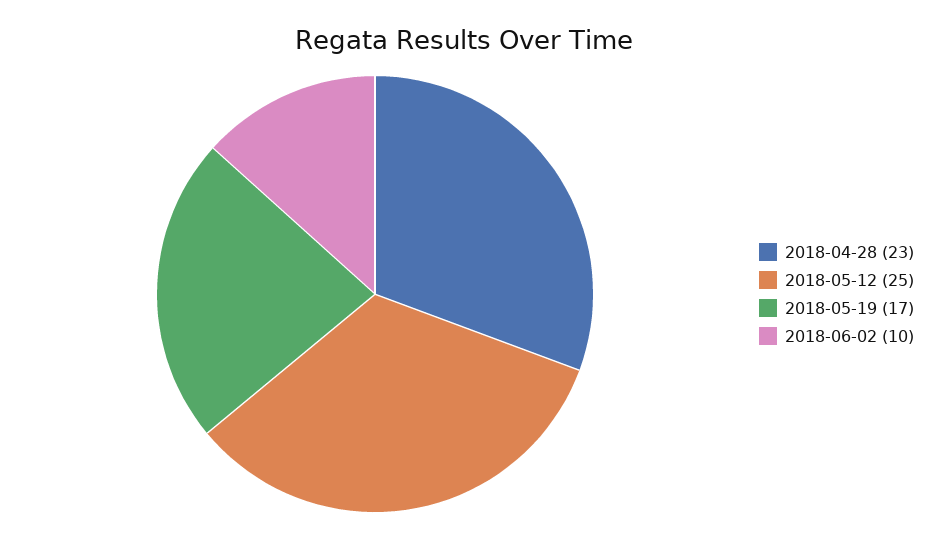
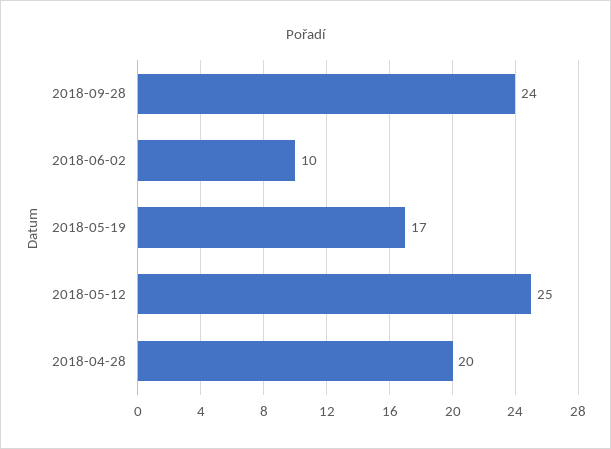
2018-04-28: 23 -> 20
2018-09-28: none -> 24

